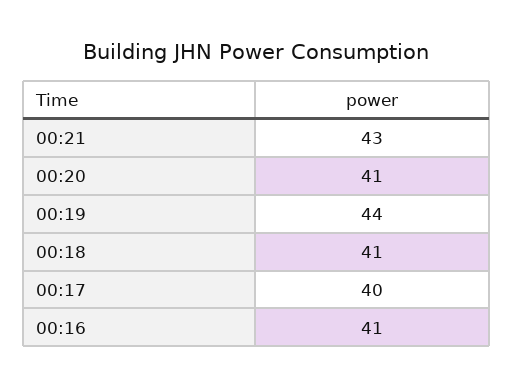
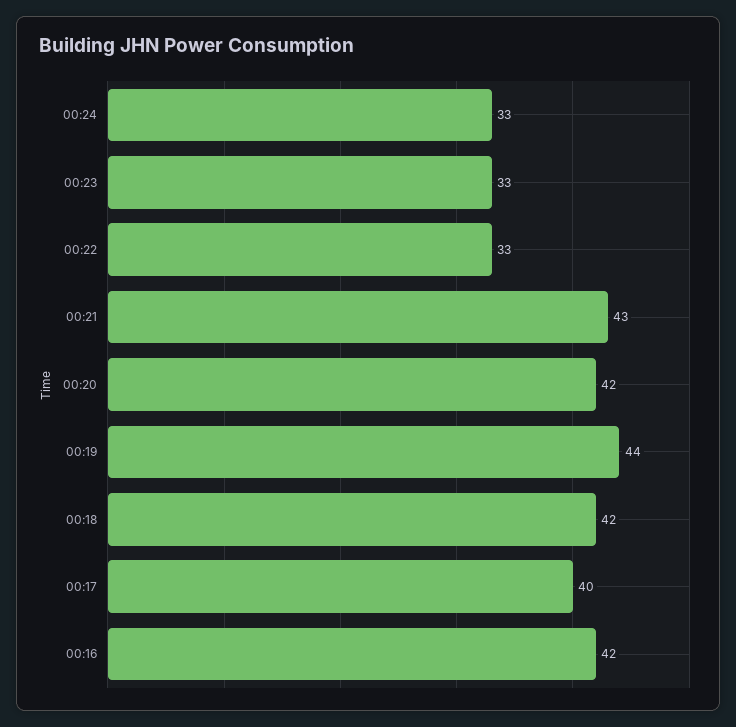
00:20: 41 -> 42
00:18: 41 -> 42
00:16: 41 -> 42
00:24: none -> 33
00:23: none -> 33
00:22: none -> 33

